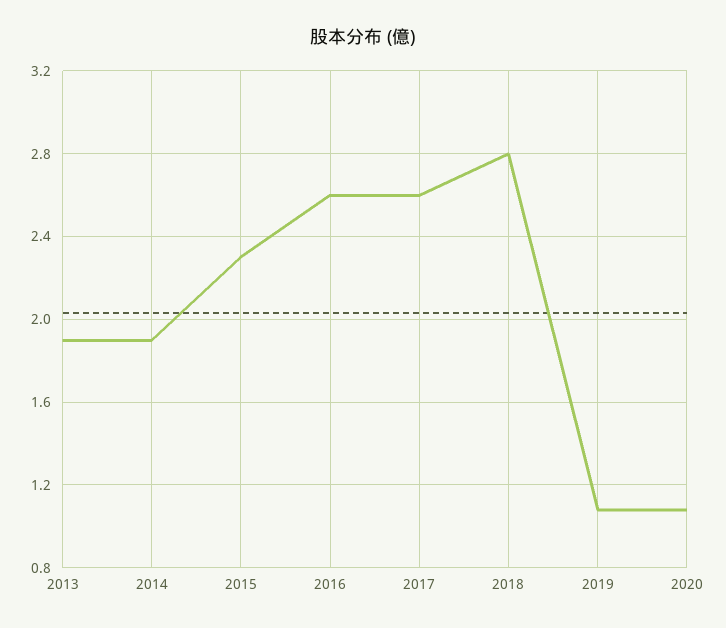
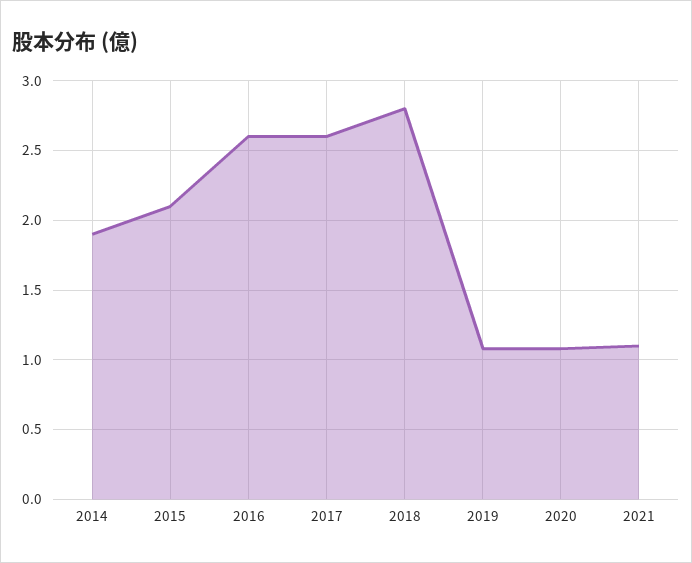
2013: 1.9 -> none
2015: 2.3 -> 2.1
2021: none -> 1.1

